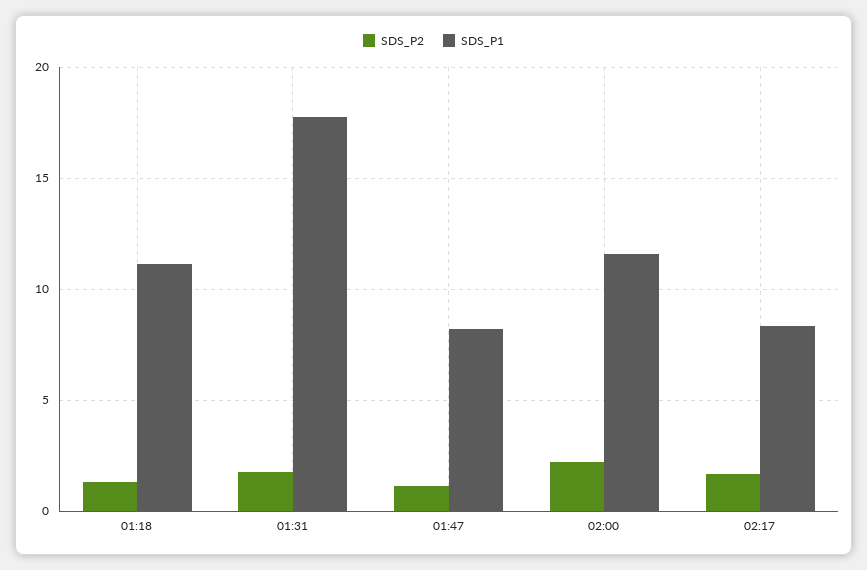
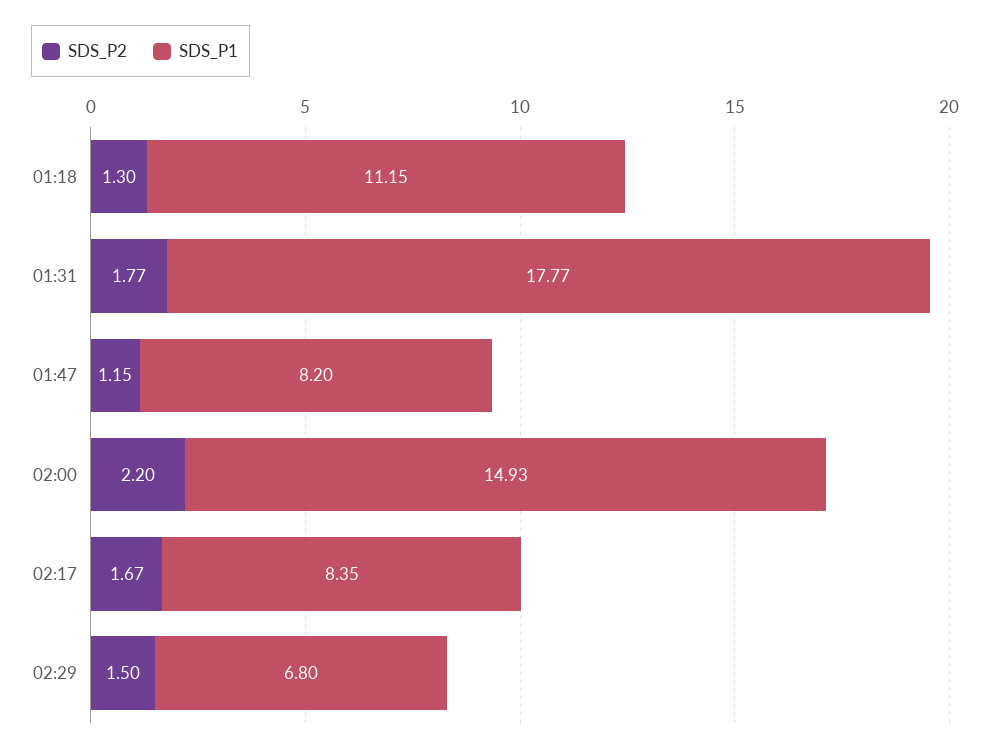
SDS_P1, 02:00: 11.5 -> 14.93
SDS_P2, 02:29: none -> 1.5
SDS_P1, 02:29: none -> 6.8

